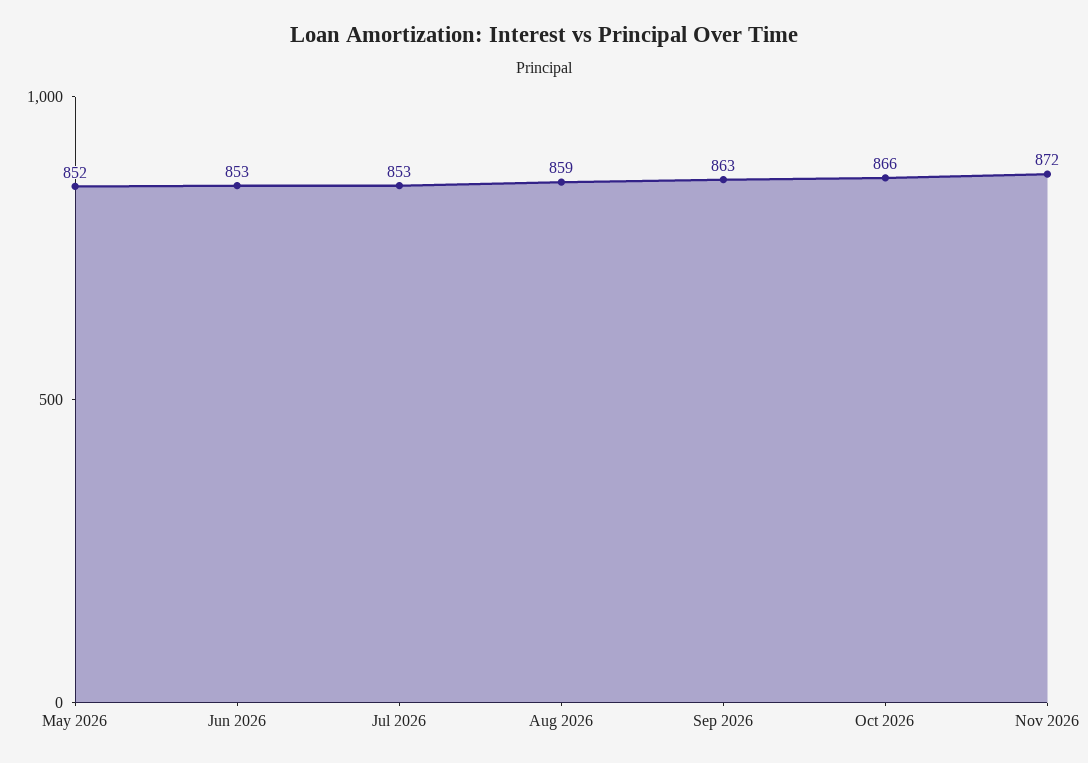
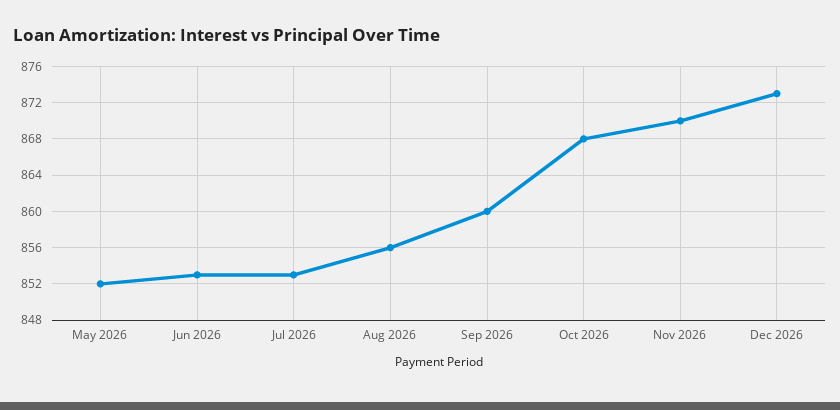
Aug 2026: 859 -> 856
Sep 2026: 863 -> 860
Oct 2026: 866 -> 868
Nov 2026: 872 -> 870
Dec 2026: none -> 873

